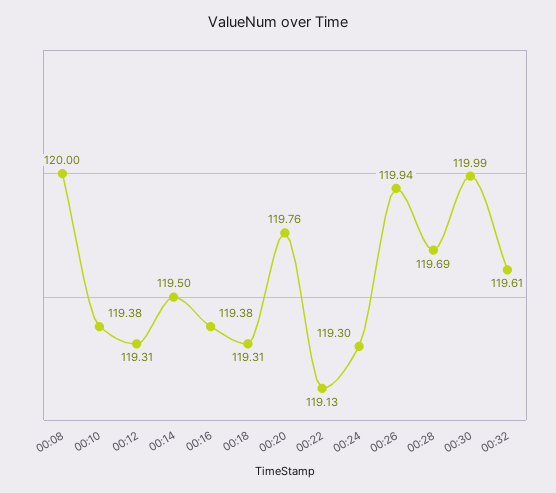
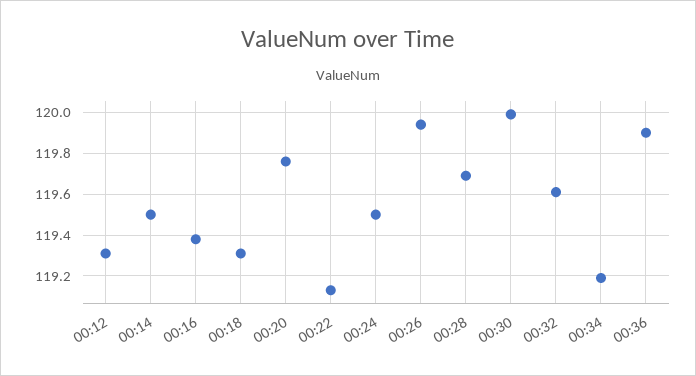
00:08: 120 -> none
00:10: 119.38 -> none
00:24: 119.3 -> 119.5
00:34: none -> 119.2
00:36: none -> 119.9

